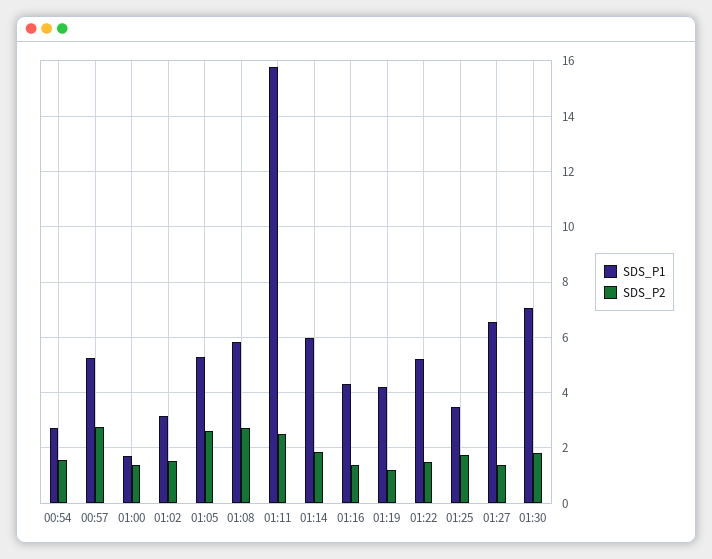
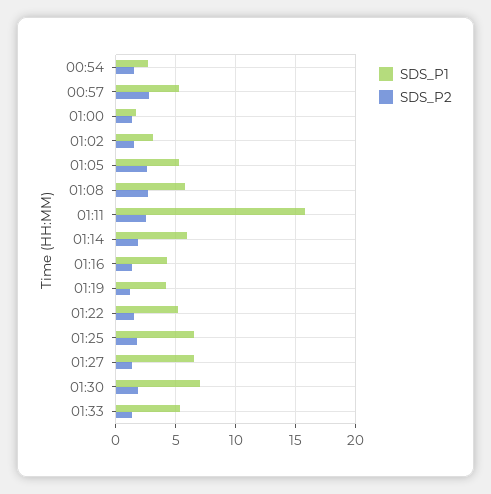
SDS_P1, 01:25: 3.5 -> 6.5
SDS_P1, 01:33: none -> 5.5
SDS_P2, 01:33: none -> 1.5

